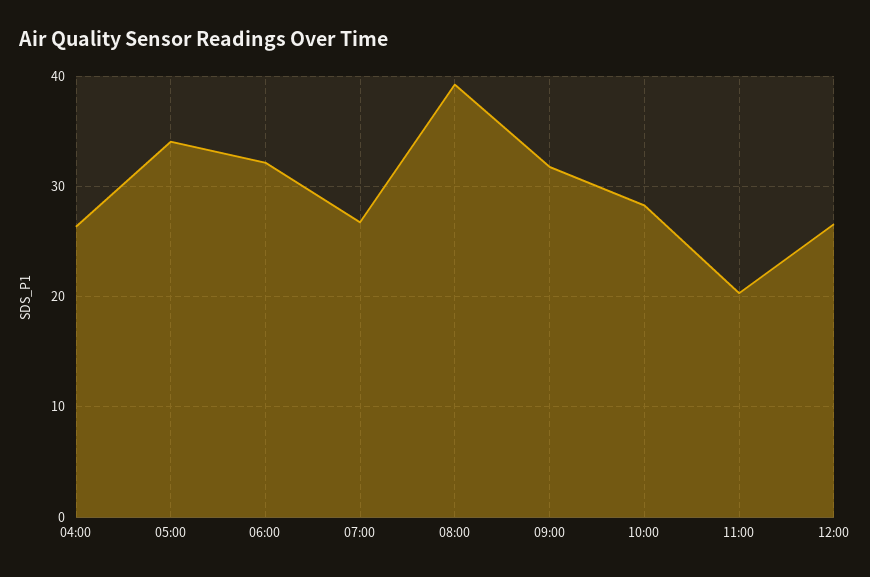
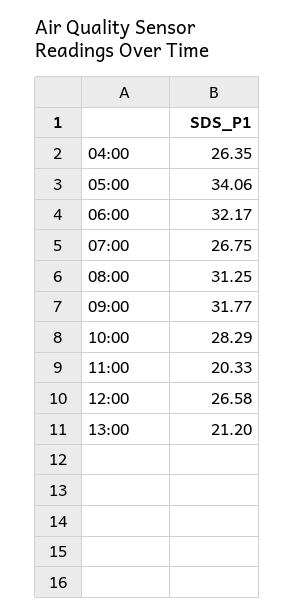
08:00: 39 -> 31.25
13:00: none -> 21.2

